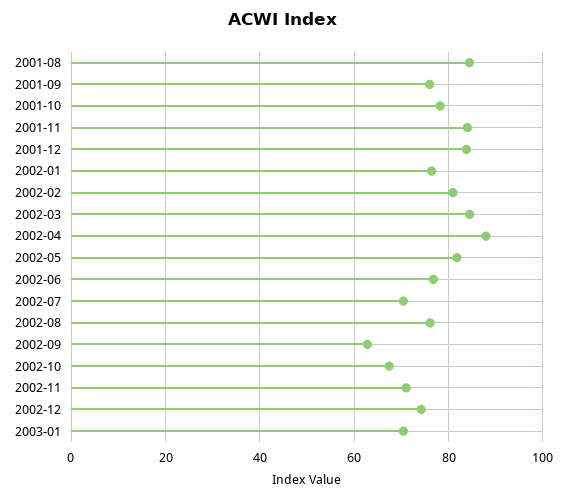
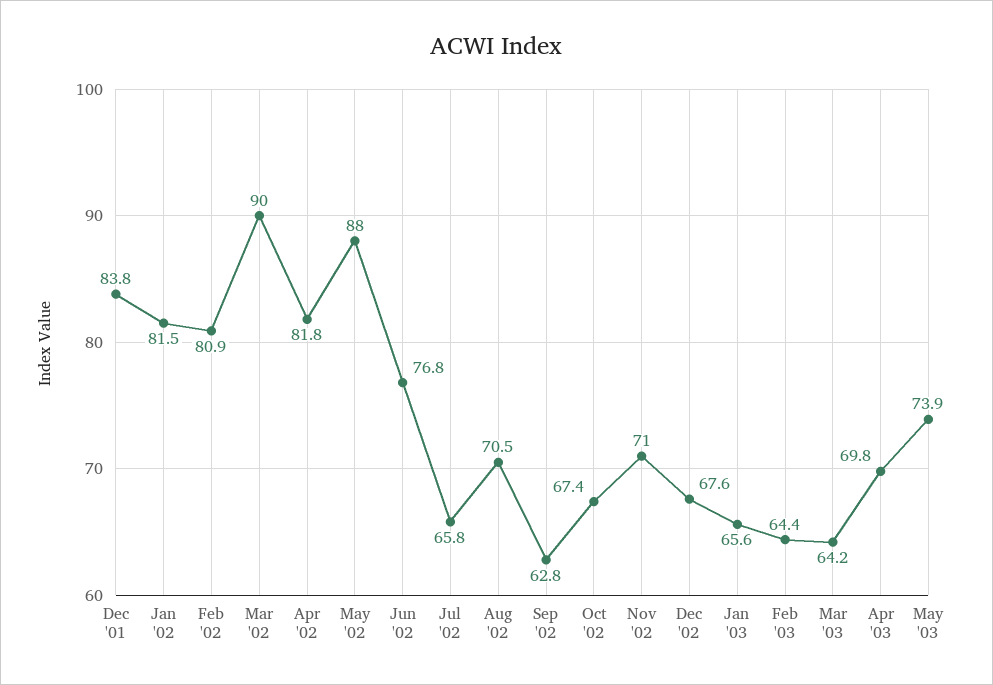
2001-08: 84 -> none
2001-09: 76 -> none
2001-10: 78 -> none
2001-11: 84 -> none
2002-01: 76 -> 81.5
2002-03: 84 -> 90
2002-04: 88 -> 81.8
2002-05: 82 -> 88
2002-07: 70 -> 65.8
2002-08: 76 -> 70.5
2002-12: 74 -> 67.6
2003-01: 70 -> 65.6
Feb '03: none -> 64.4
Mar '03: none -> 64.2
Apr '03: none -> 69.8
May '03: none -> 73.9

